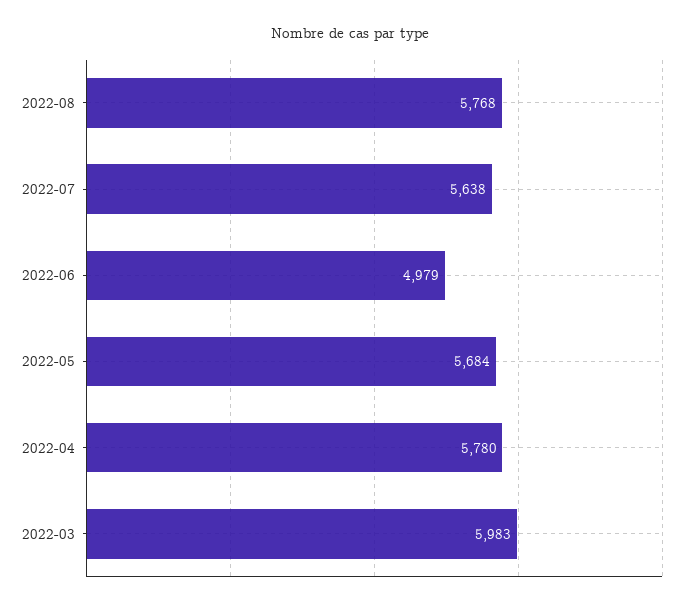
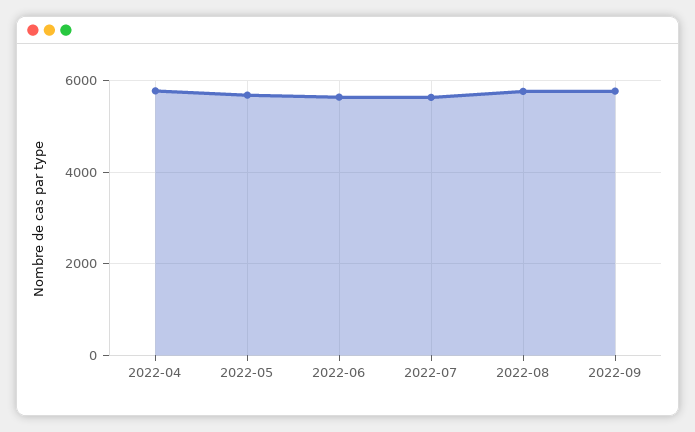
2022-06: 4979 -> 5600
2022-03: 5983 -> none
2022-09: none -> 5800

